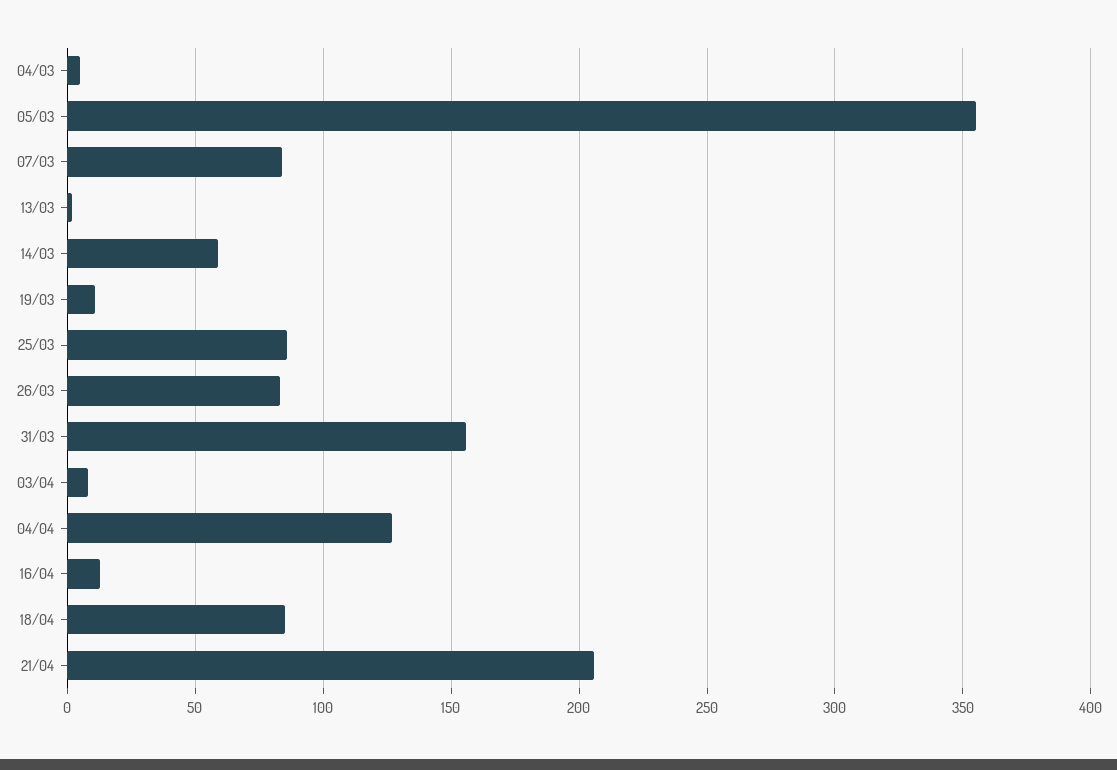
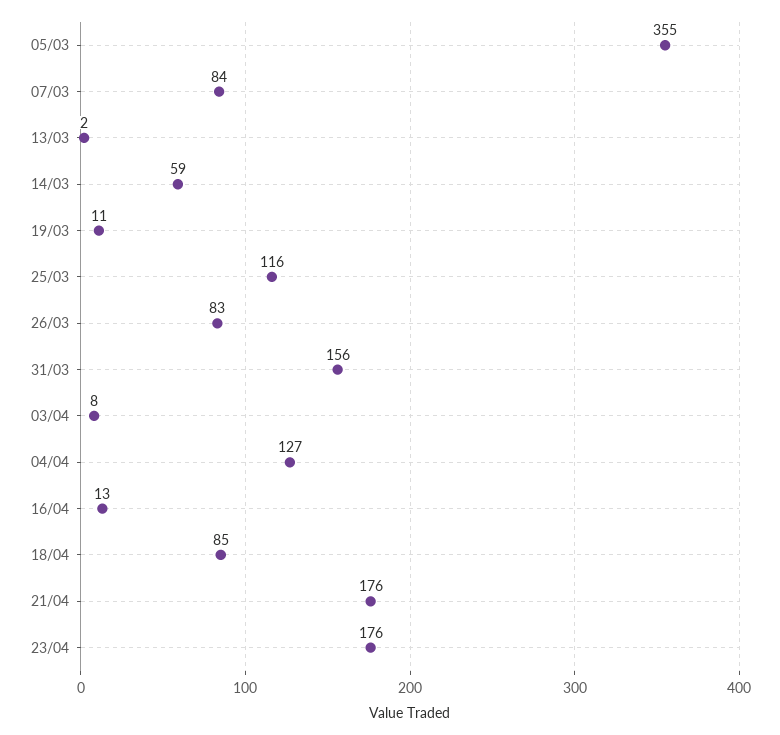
04/03: 5 -> none
25/03: 85 -> 116
21/04: 205 -> 176
23/04: none -> 176

